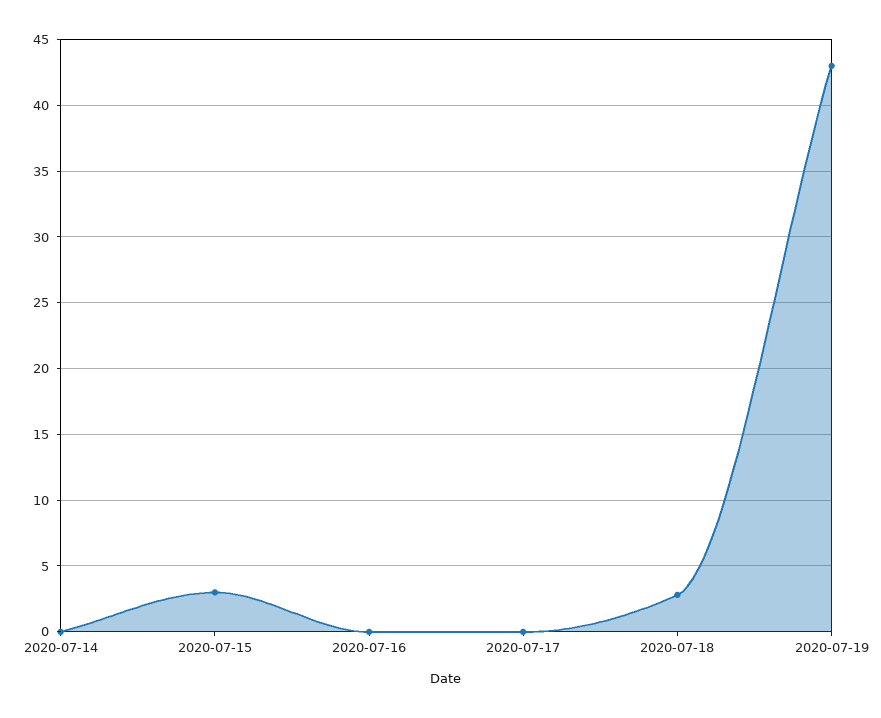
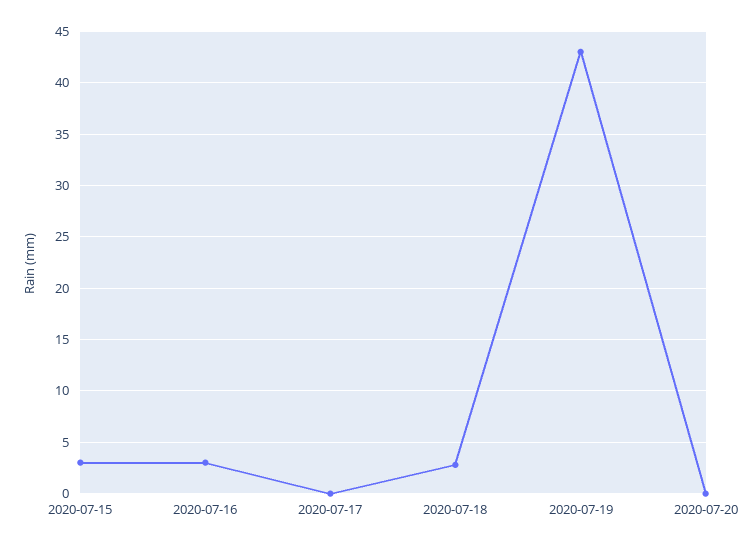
2020-07-14: 0 -> none
2020-07-16: 0 -> 3
2020-07-20: none -> 0

